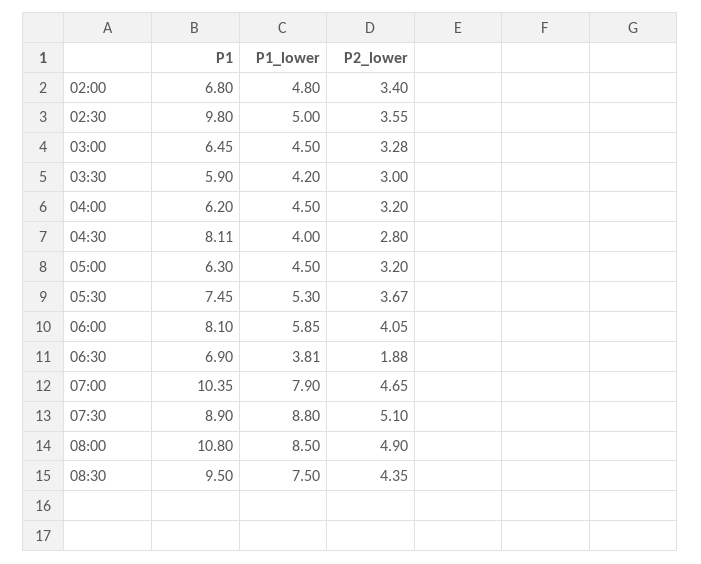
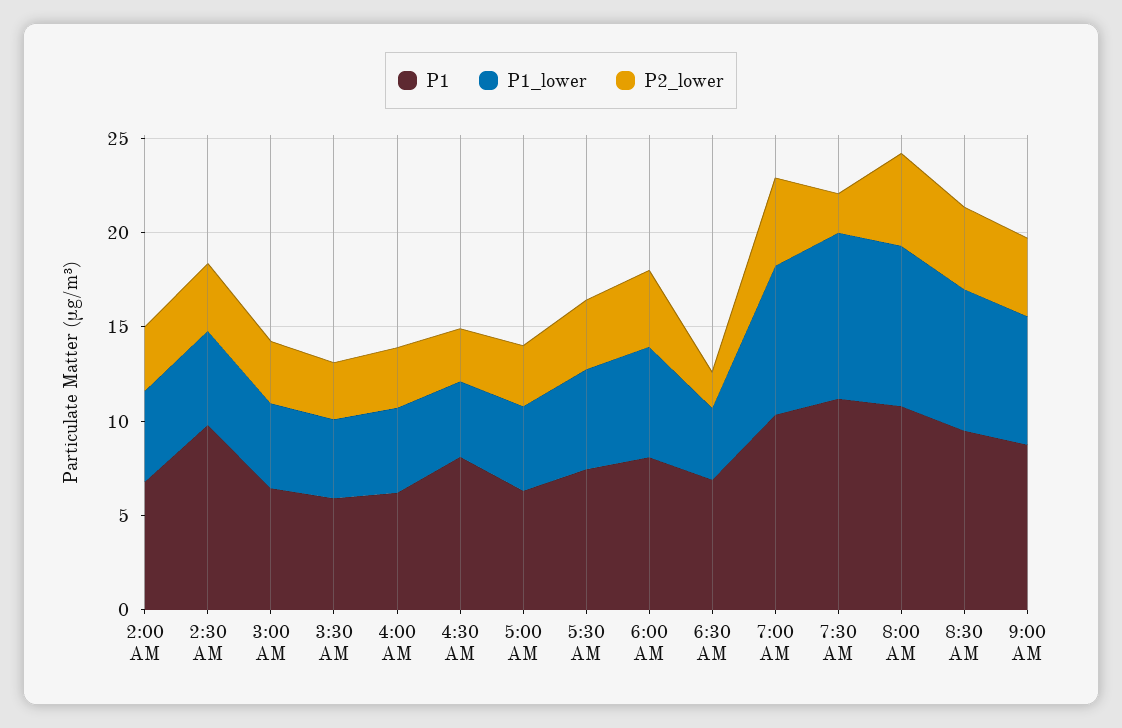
P1, 07:30: 8.9 -> 11
P2_lower, 07:30: 5.1 -> 2
P1, 9:00 AM: none -> 9
P1_lower, 9:00 AM: none -> 7
P2_lower, 9:00 AM: none -> 4

